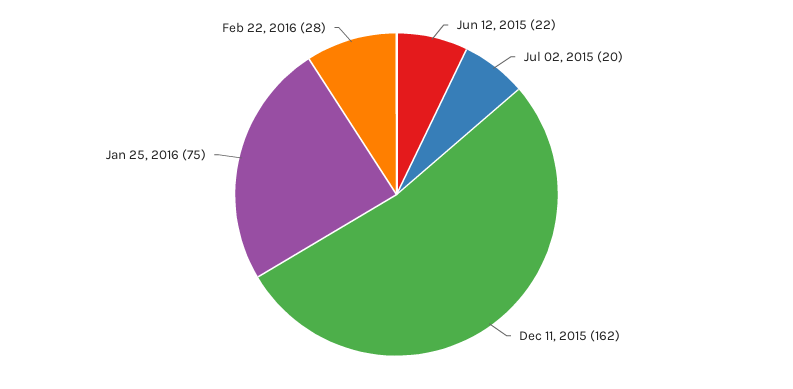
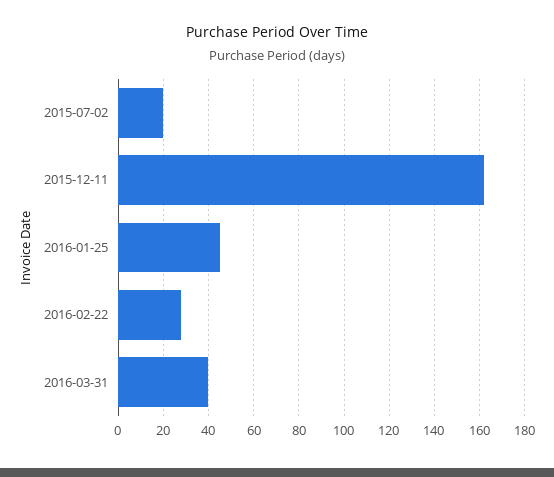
Jun 12, 2015: 22 -> none
Jan 25, 2016: 75 -> 45
2016-03-31: none -> 40

